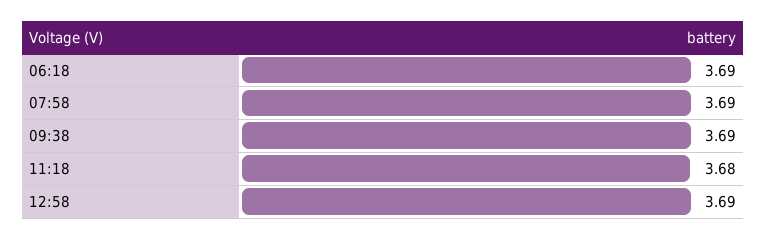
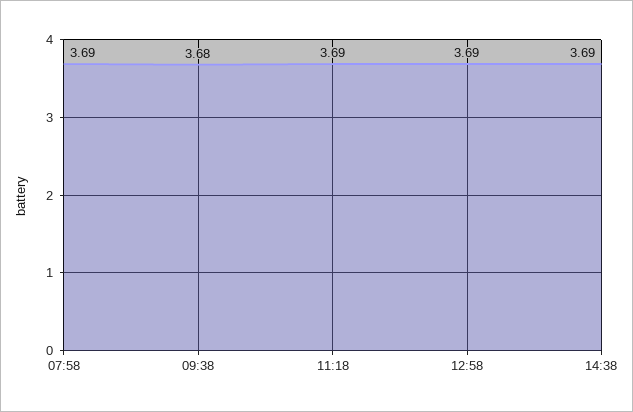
06:18: 3.69 -> none
09:38: 3.69 -> 3.68
11:18: 3.68 -> 3.69
14:38: none -> 3.69

